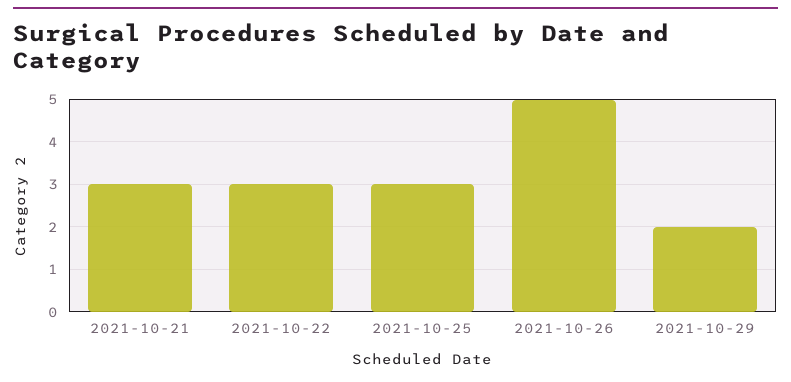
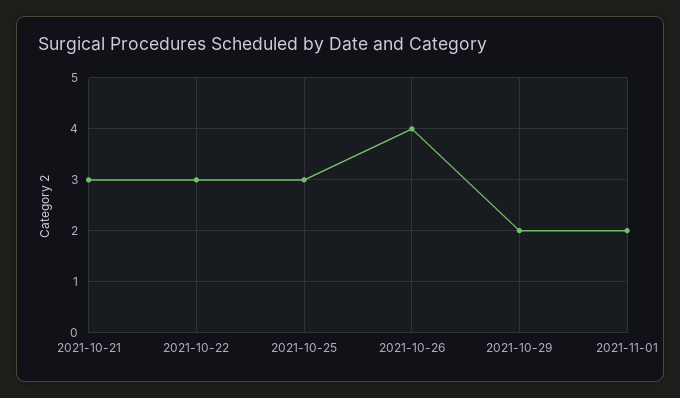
2021-10-26: 5 -> 4
2021-11-01: none -> 2

